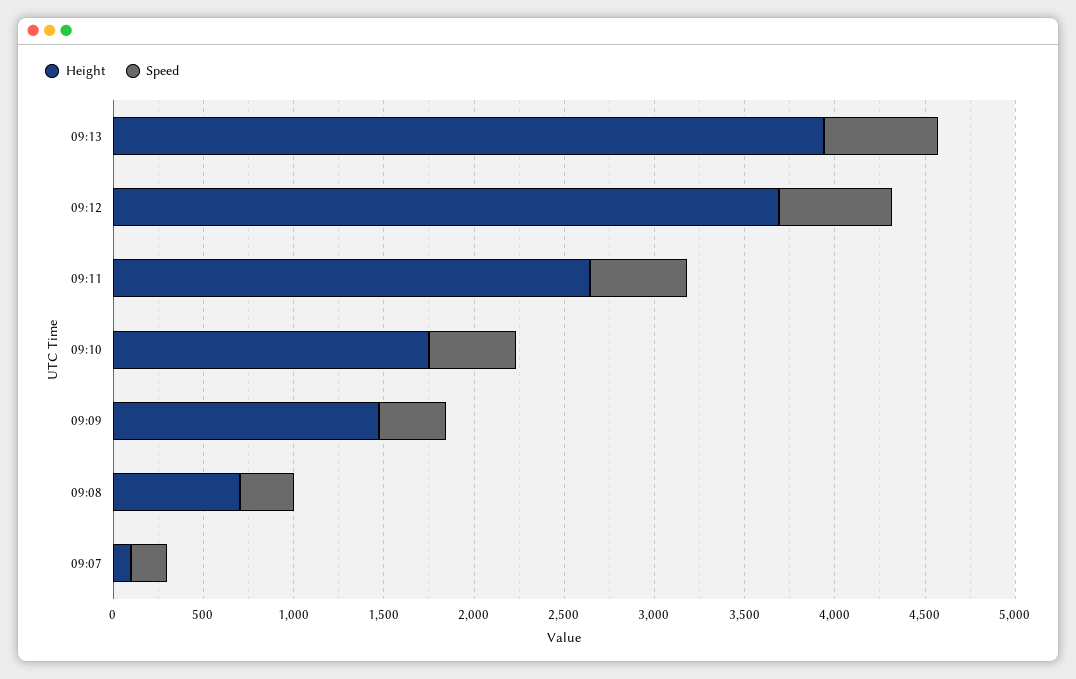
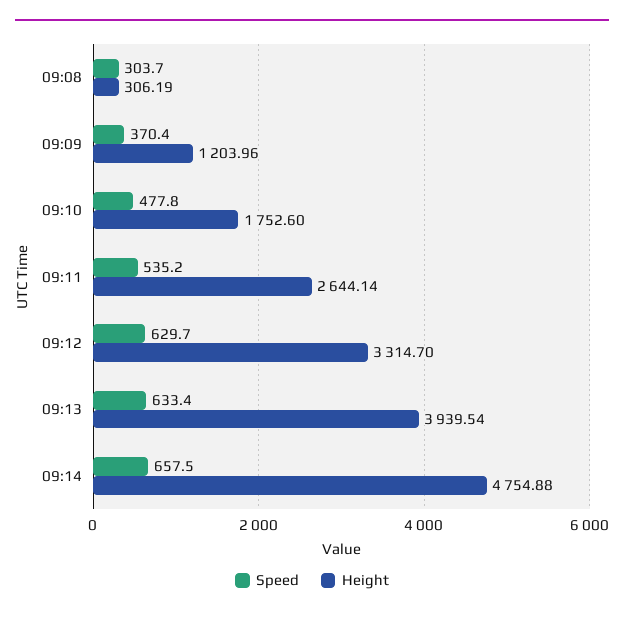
Height, 09:12: 3700 -> 3314.7
Height, 09:09: 1500 -> 1203.96
Height, 09:08: 700 -> 306.19
Height, 09:07: 100 -> none
Speed, 09:07: 200 -> none
Speed, 09:14: none -> 657.5
Height, 09:14: none -> 4754.88

